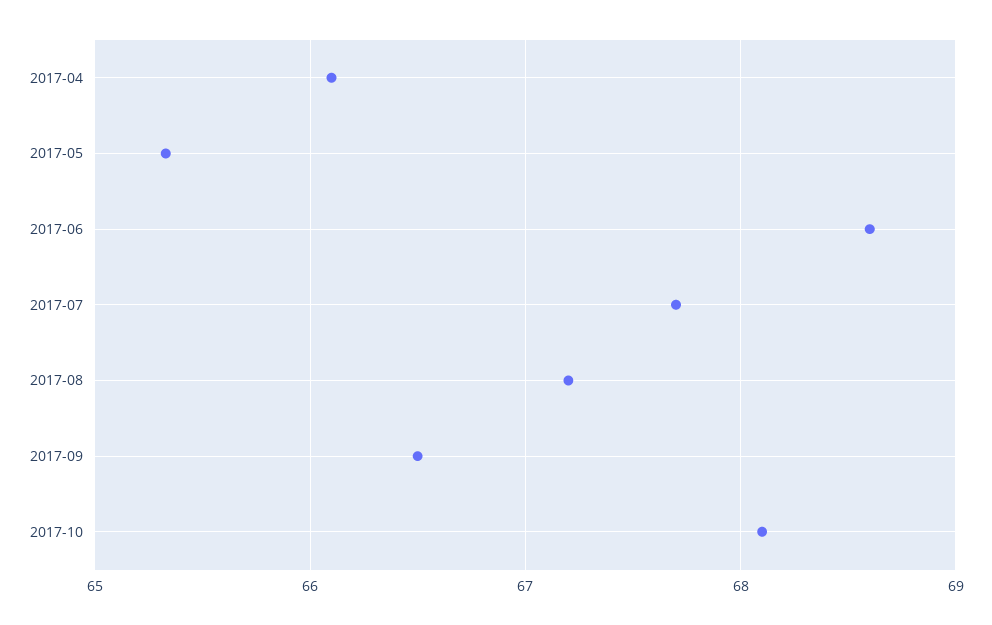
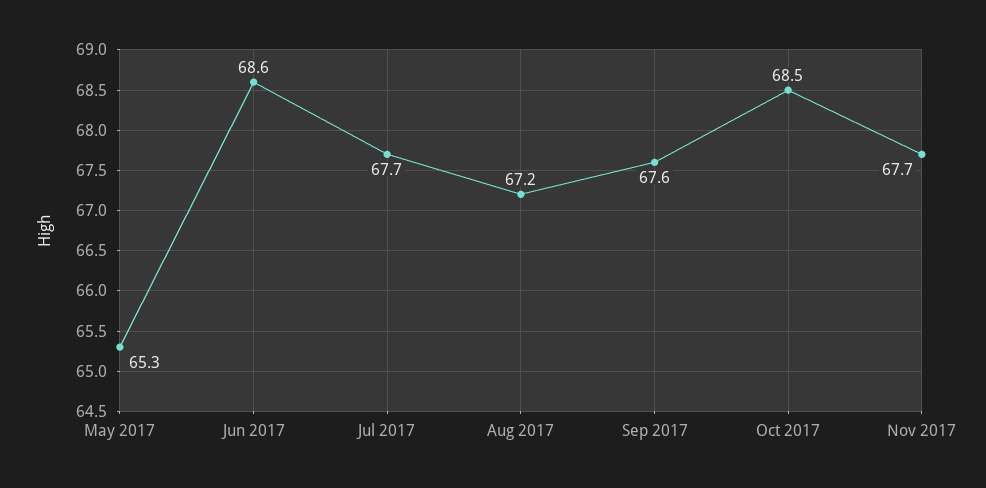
2017-04: 66.1 -> none
2017-09: 66.5 -> 67.6
2017-10: 68.1 -> 68.5
Nov 2017: none -> 67.7

